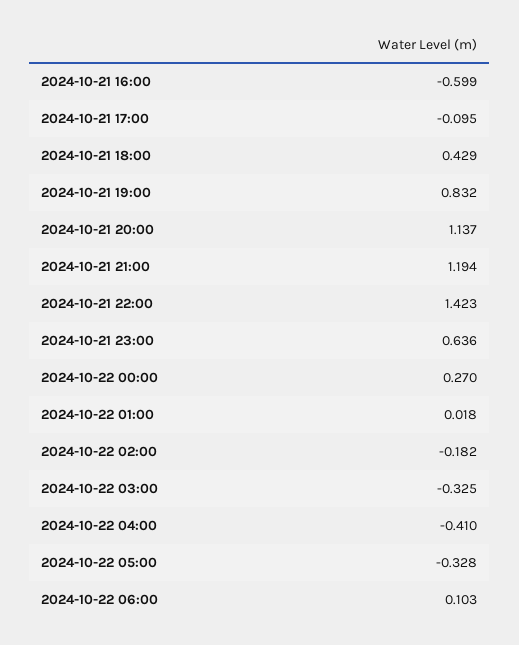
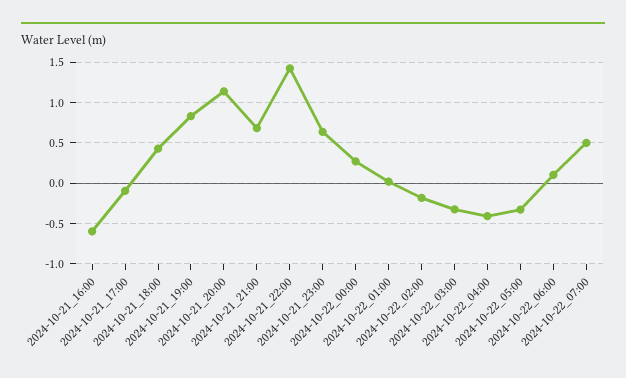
2024-10-21 21:00: 1.194 -> 0.7
2024-10-22_07:00: none -> 0.5

